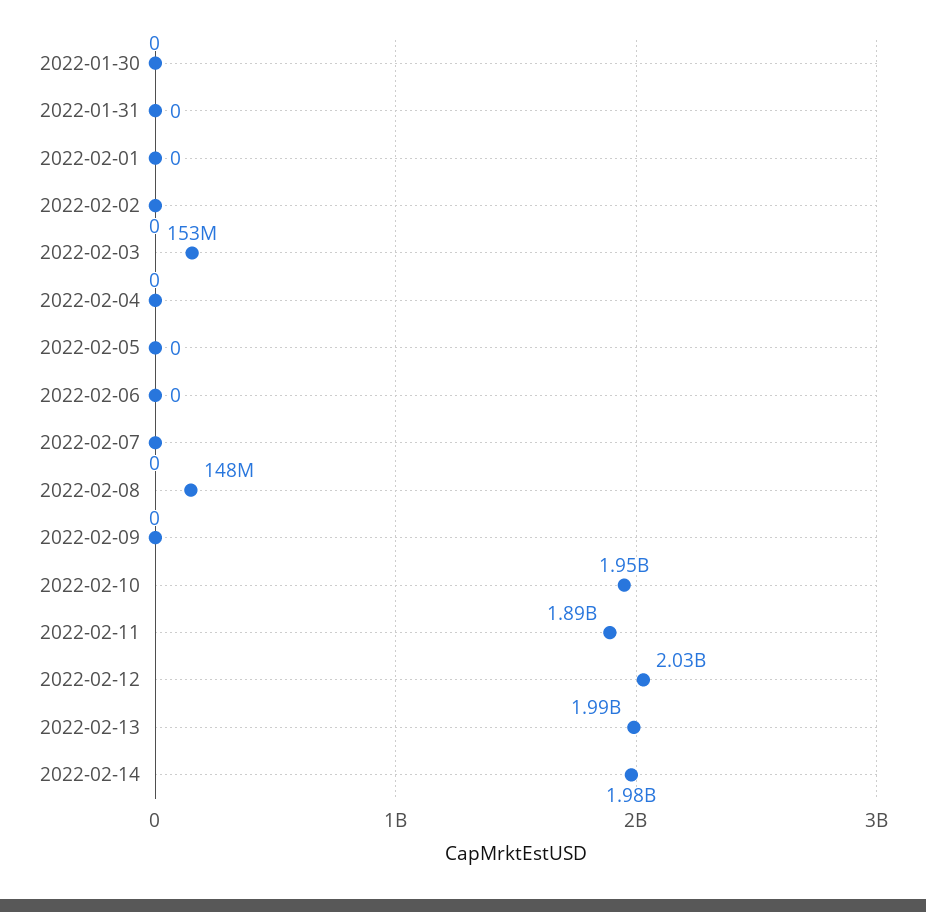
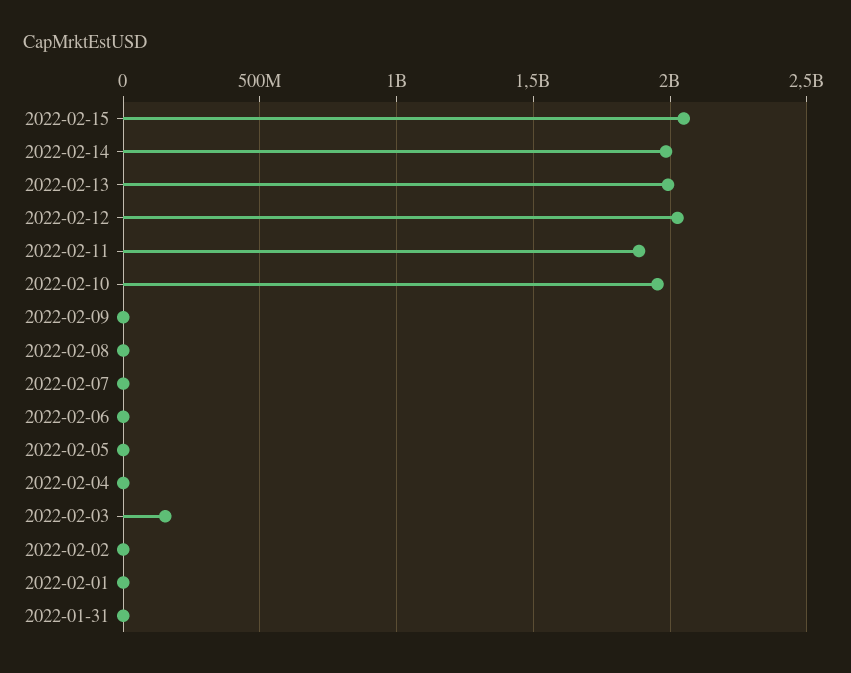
2022-01-30: 0 -> none
2022-02-08: 148000000 -> 0
2022-02-15: none -> 2050000000

